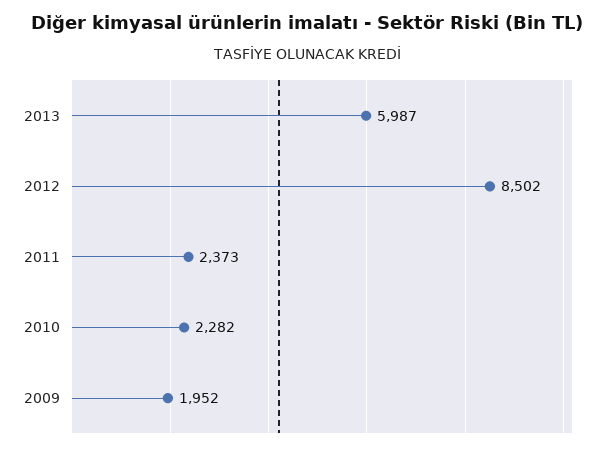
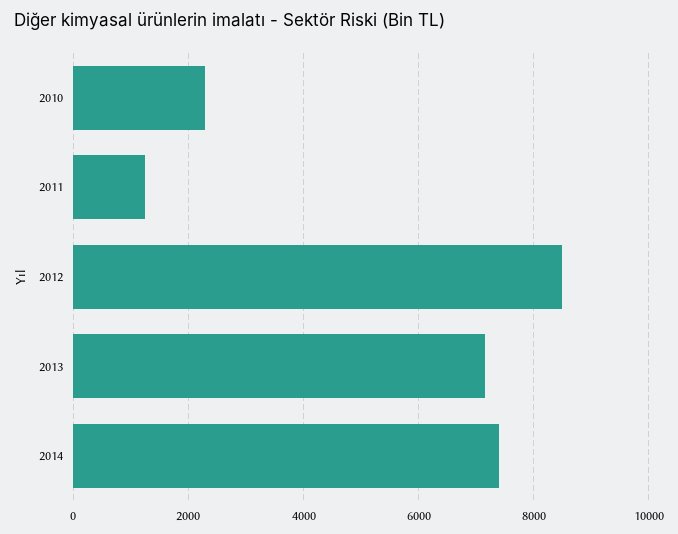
2013: 5987 -> 7200
2011: 2373 -> 1200
2009: 1952 -> none
2014: none -> 7400

